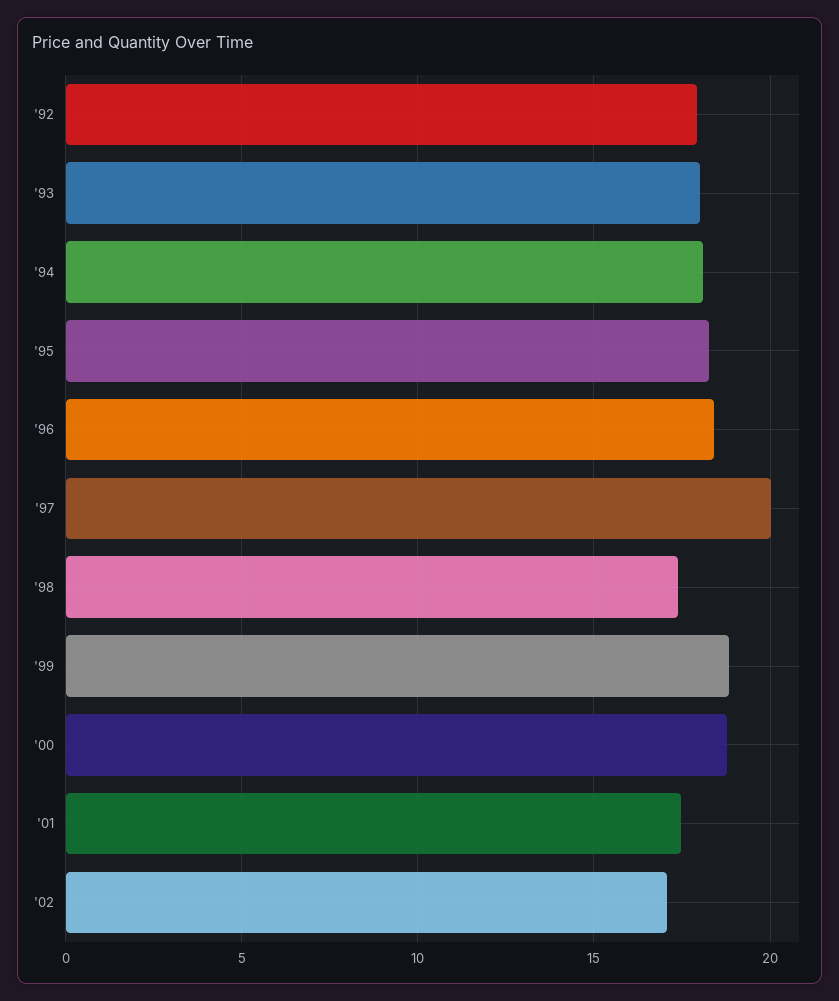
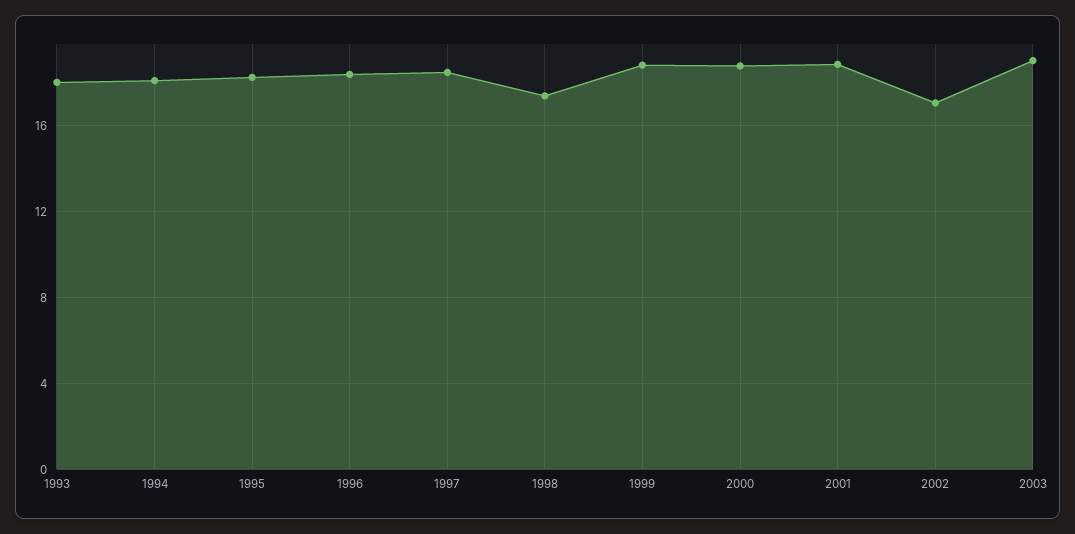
'92: 18 -> none
'97: 20 -> 18.5
'01: 17.5 -> 19
2003: none -> 19

